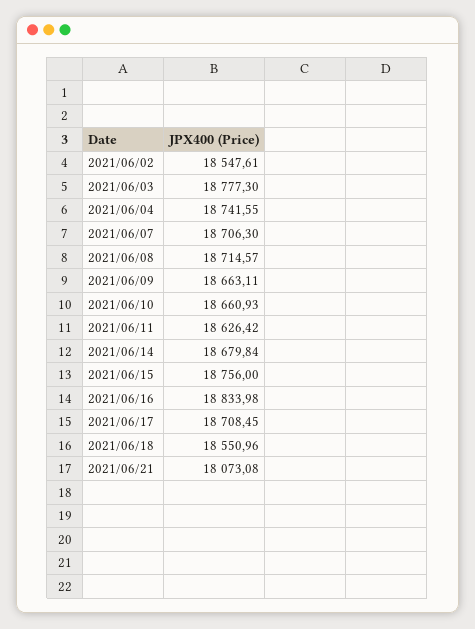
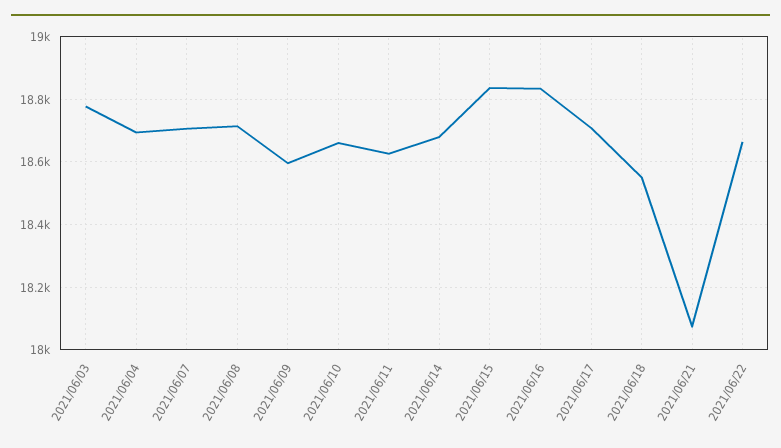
2021/06/02: 18547.61 -> none
2021/06/04: 18741.55 -> 18700
2021/06/09: 18663.11 -> 18600
2021/06/15: 18756 -> 18840
2021/06/22: none -> 18660

